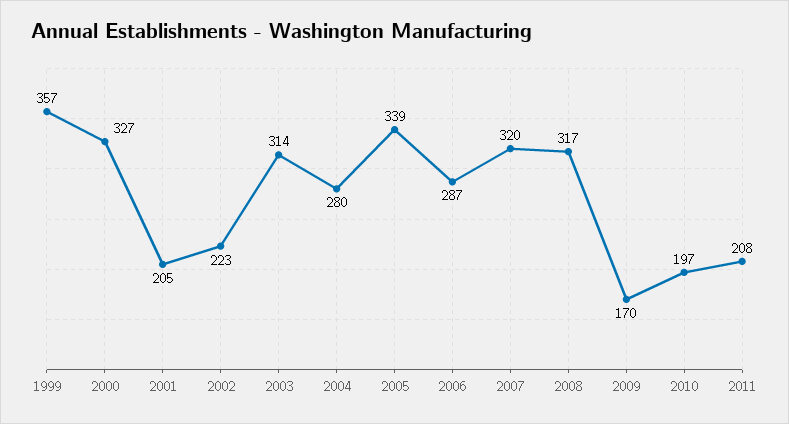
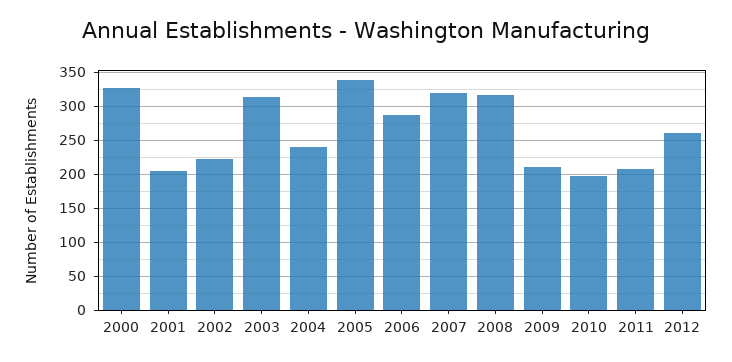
1999: 357 -> none
2004: 280 -> 240
2009: 170 -> 210
2012: none -> 260

